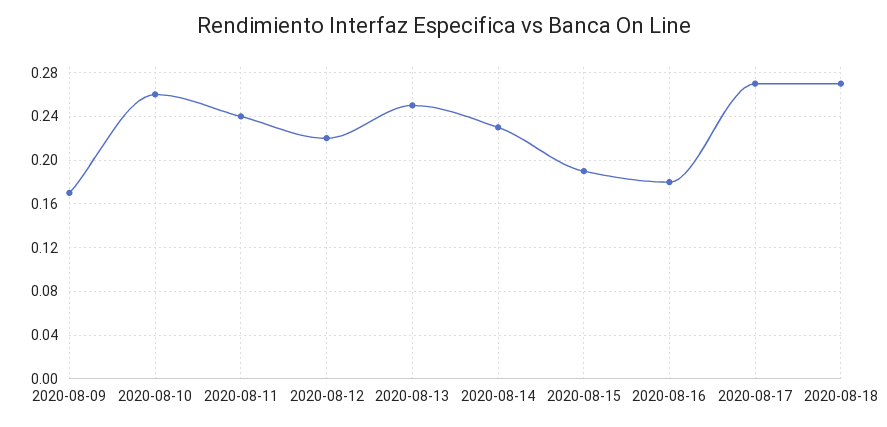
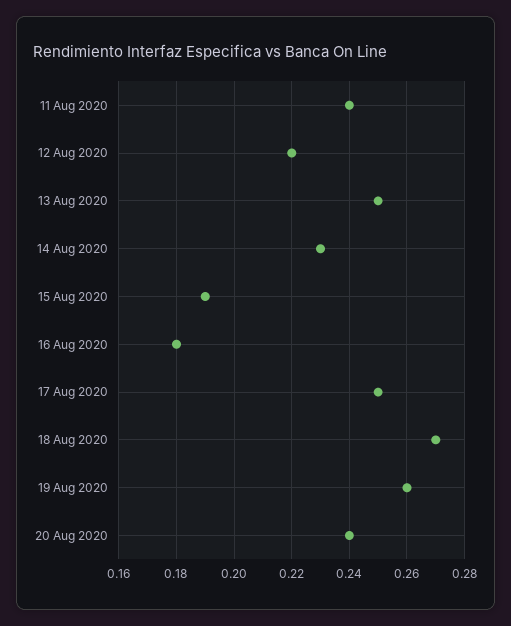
2020-08-09: 0.17 -> none
2020-08-10: 0.26 -> none
2020-08-17: 0.27 -> 0.25
19 Aug 2020: none -> 0.26
20 Aug 2020: none -> 0.24

